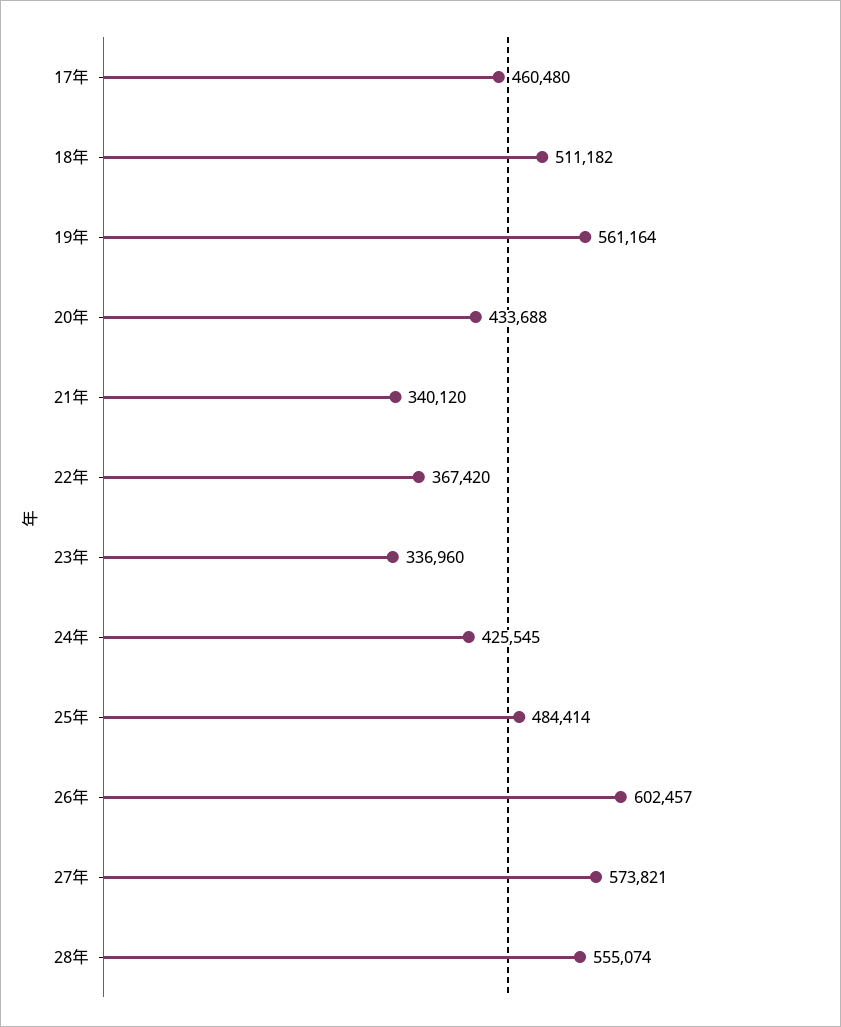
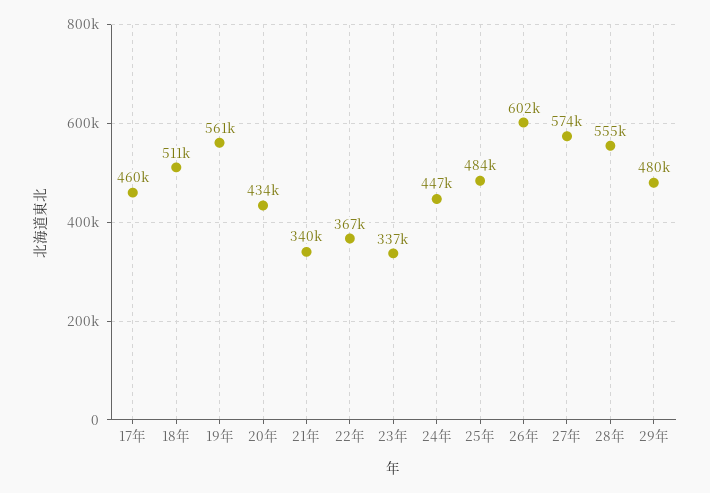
24年: 425545 -> 447000
29年: none -> 480000

